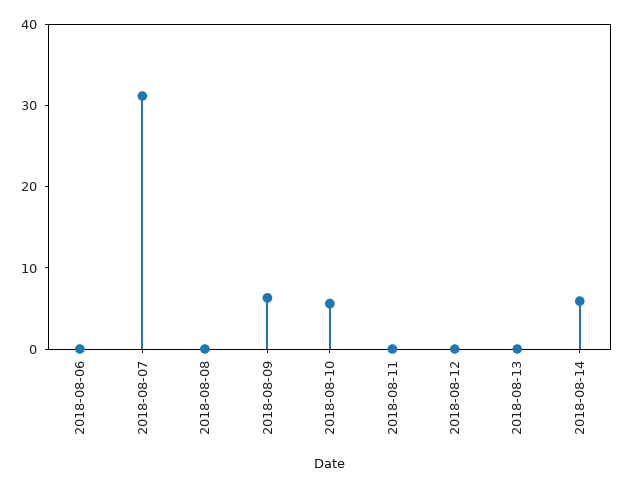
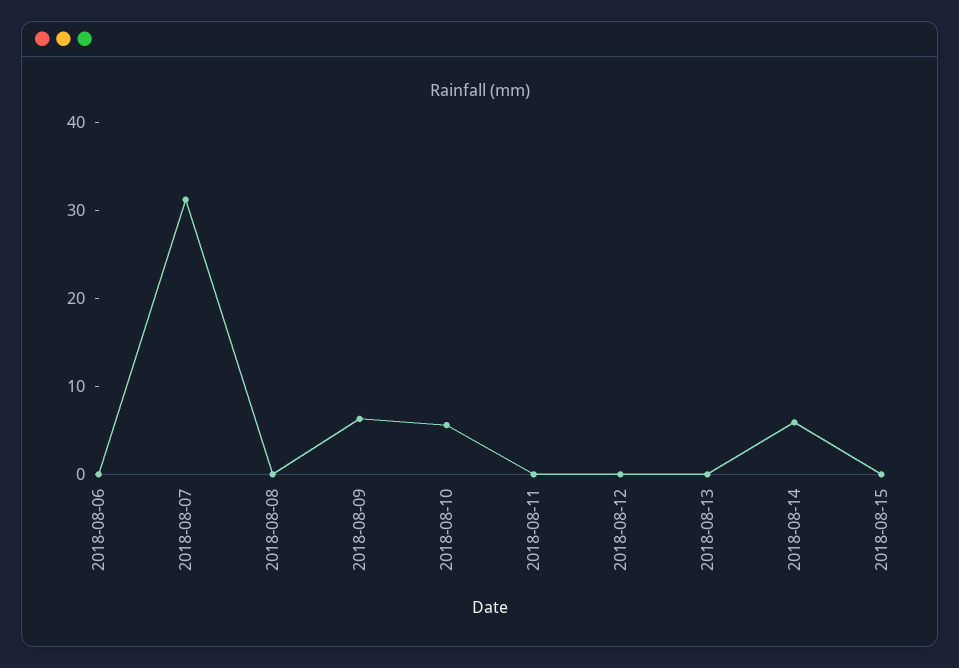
2018-08-15: none -> 0

